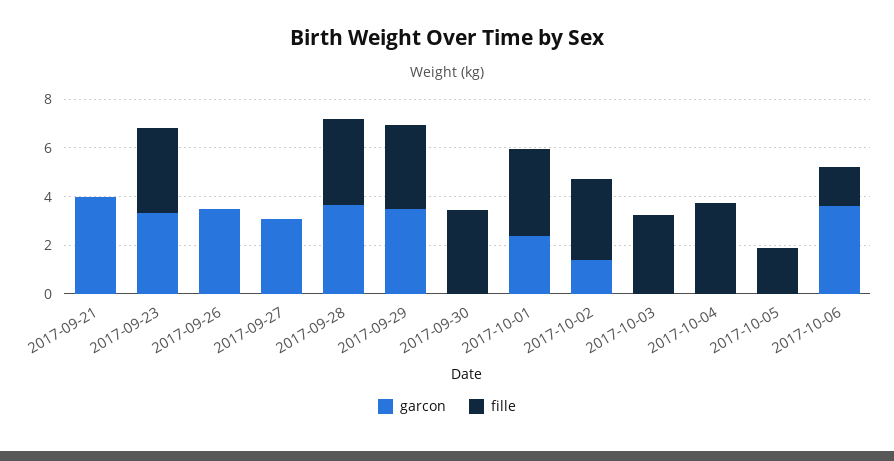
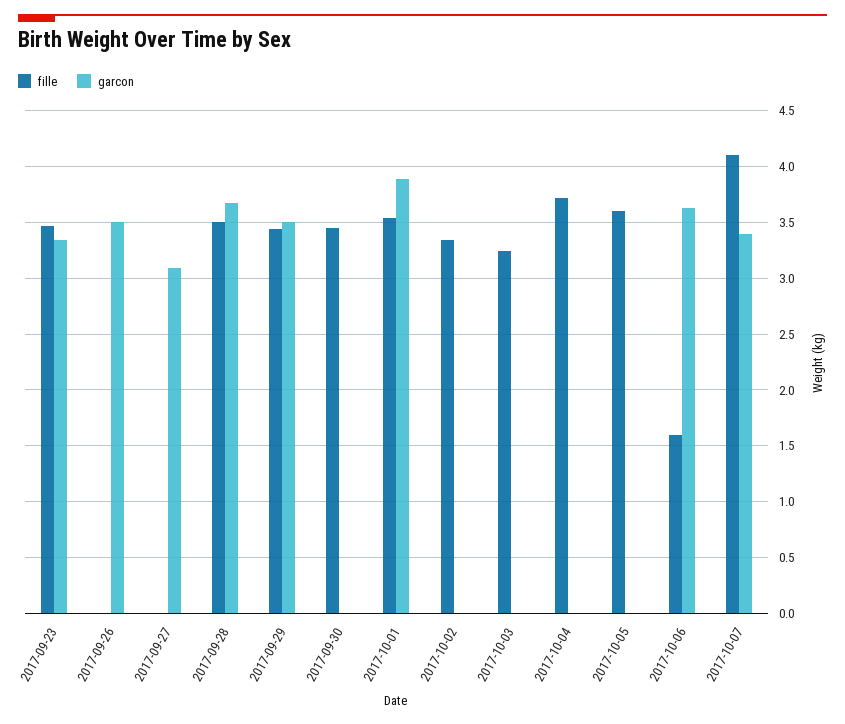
garcon, 2017-09-21: 4 -> none
fille, 2017-09-21: 0 -> none
garcon, 2017-10-01: 2.5 -> 3.9
garcon, 2017-10-02: 1.5 -> 0
fille, 2017-10-05: 2 -> 3.6
fille, 2017-10-07: none -> 4.1
garcon, 2017-10-07: none -> 3.4

